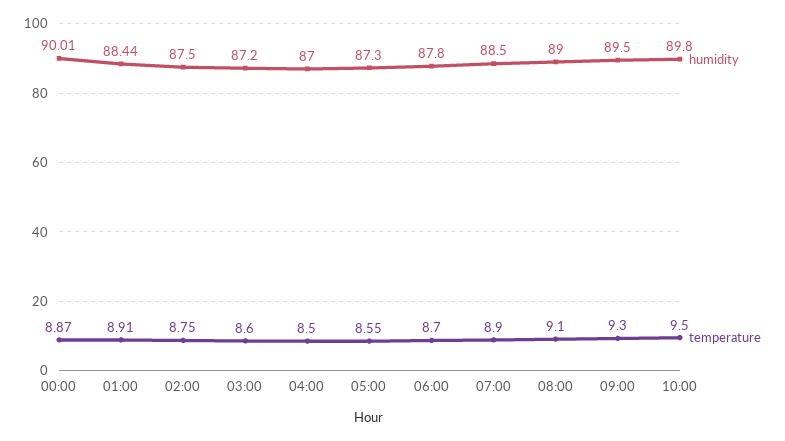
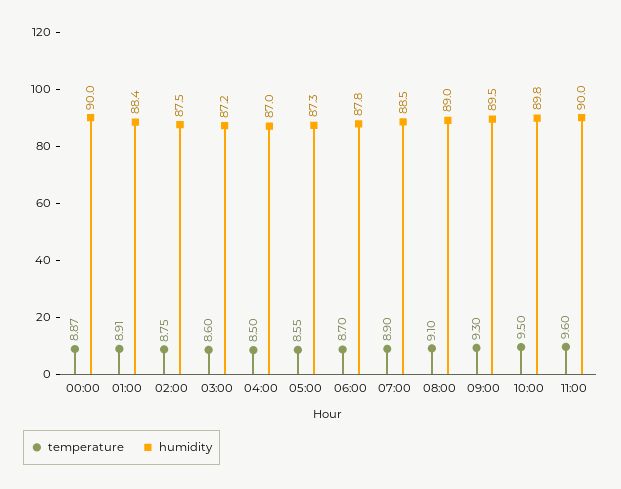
temperature, 11:00: none -> 9.6
humidity, 11:00: none -> 90

